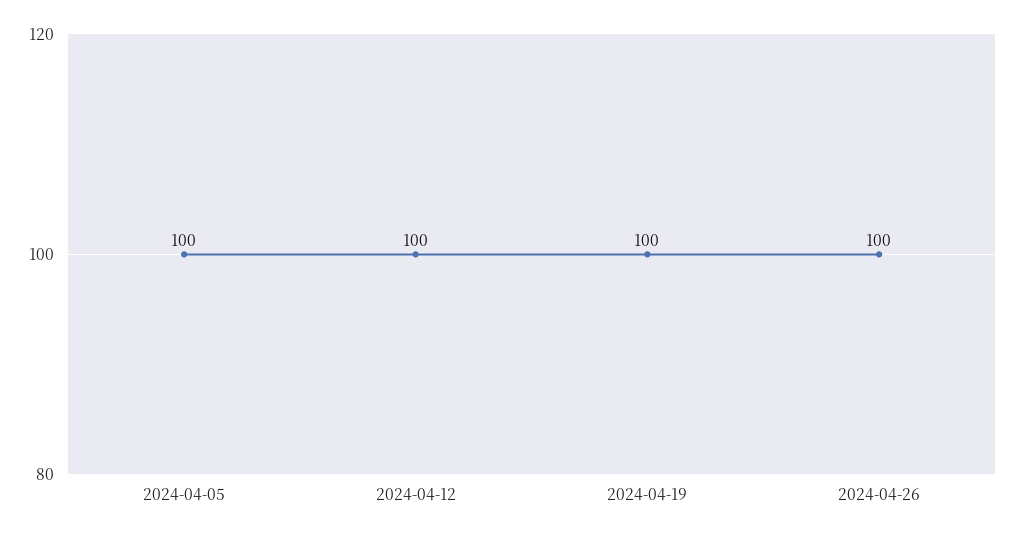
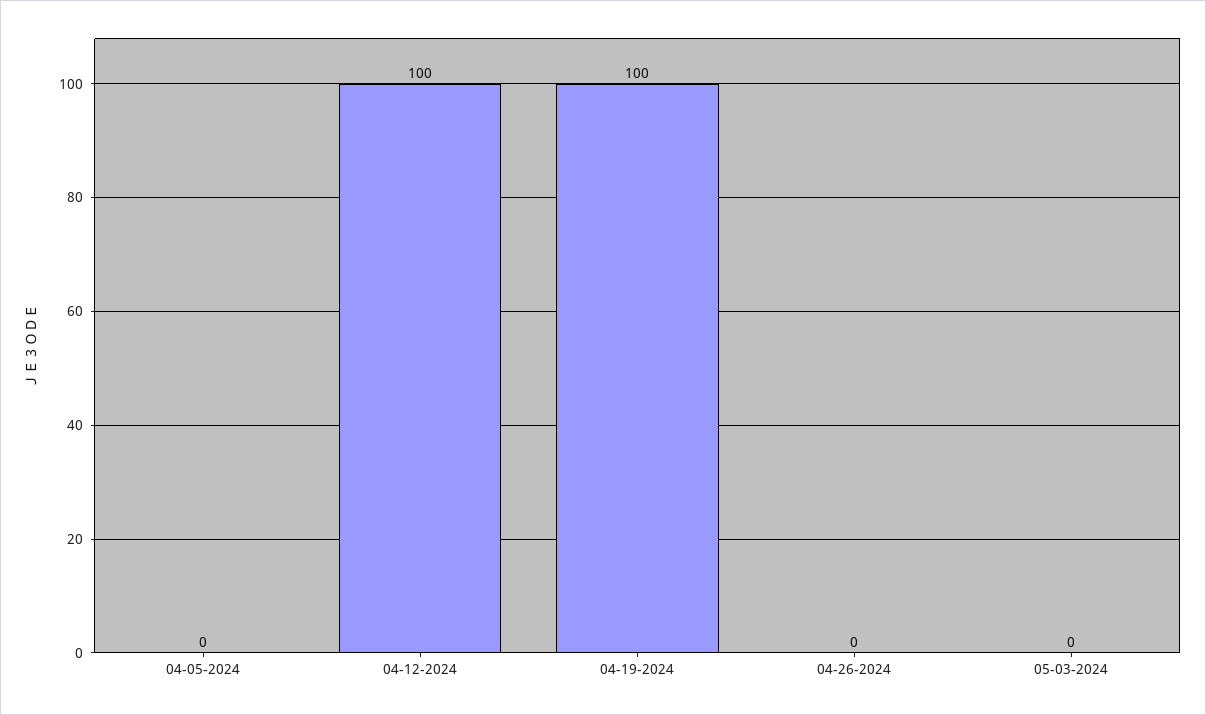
2024-04-05: 100 -> 0
2024-04-26: 100 -> 0
05-03-2024: none -> 0

